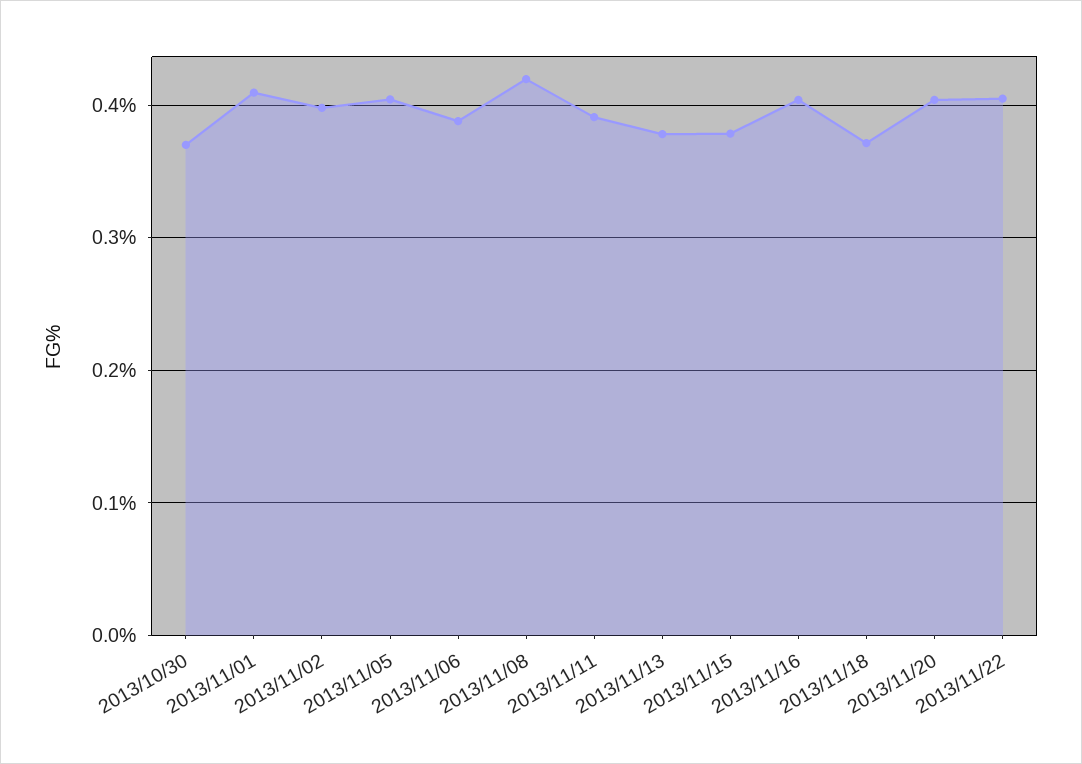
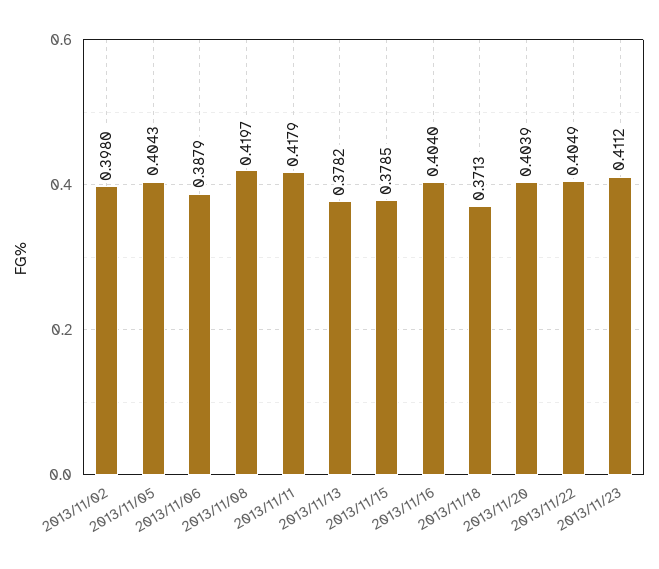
2013/10/30: 0.37 -> none
2013/11/01: 0.41 -> none
2013/11/11: 0.39 -> 0.4179
2013/11/23: none -> 0.4112

